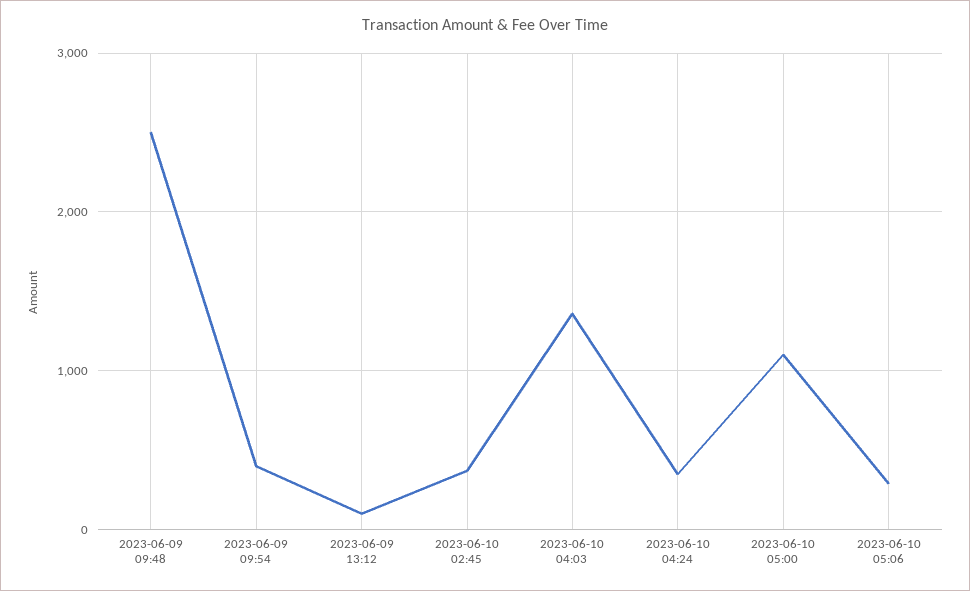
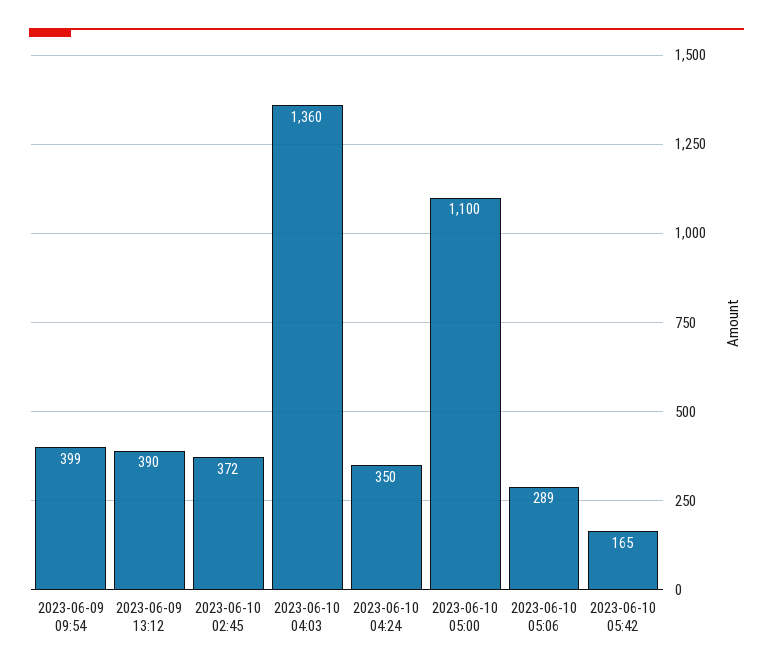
2023-06-09 09:48: 2500 -> none
2023-06-09 13:12: 100 -> 390
2023-06-10 05:42: none -> 165

